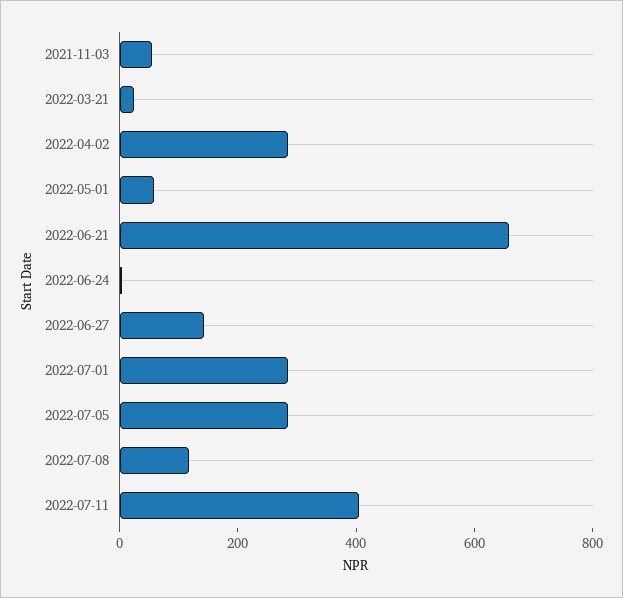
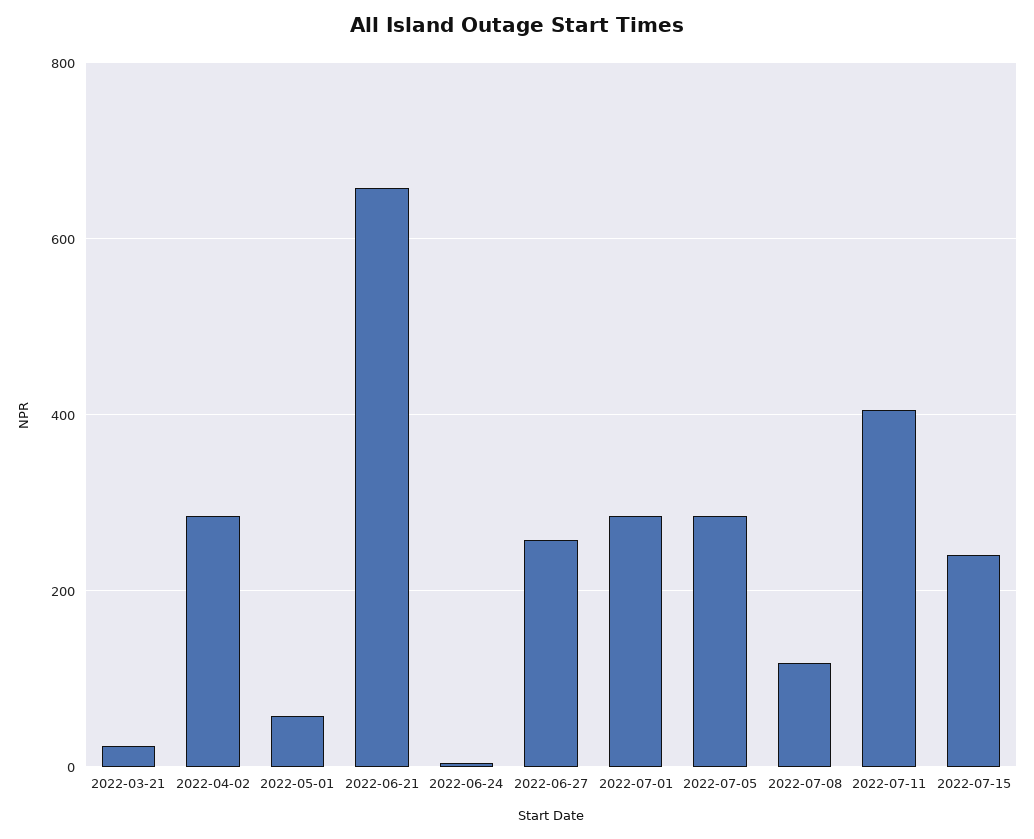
2021-11-03: 50 -> none
2022-06-27: 150 -> 260
2022-07-15: none -> 240

